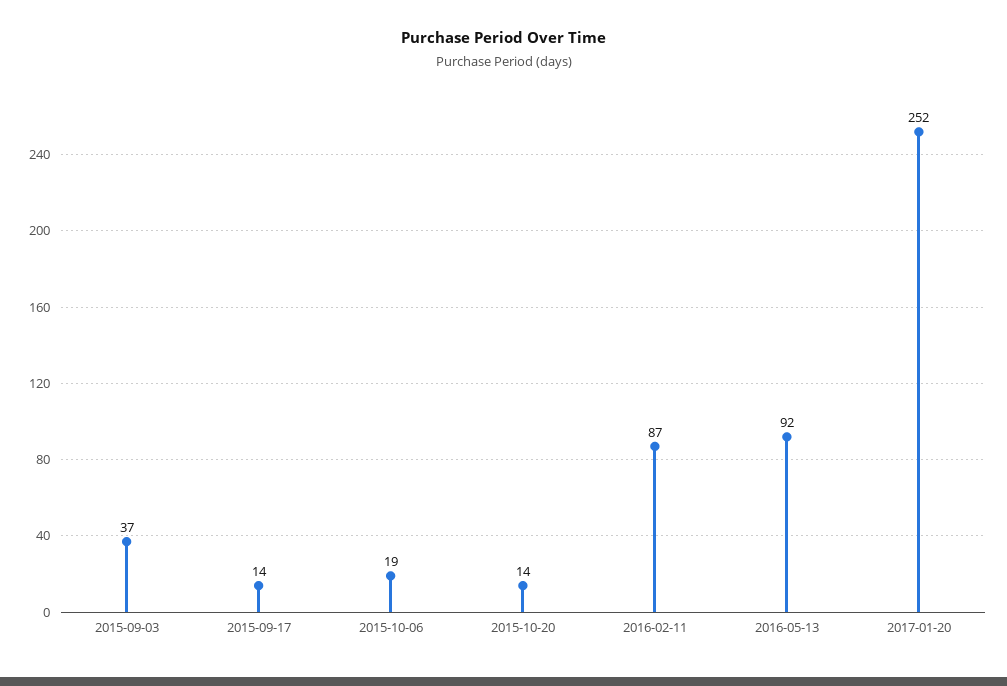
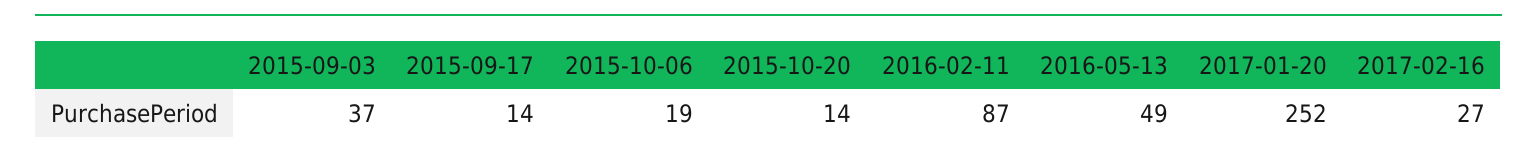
2016-05-13: 92 -> 49
2017-02-16: none -> 27

